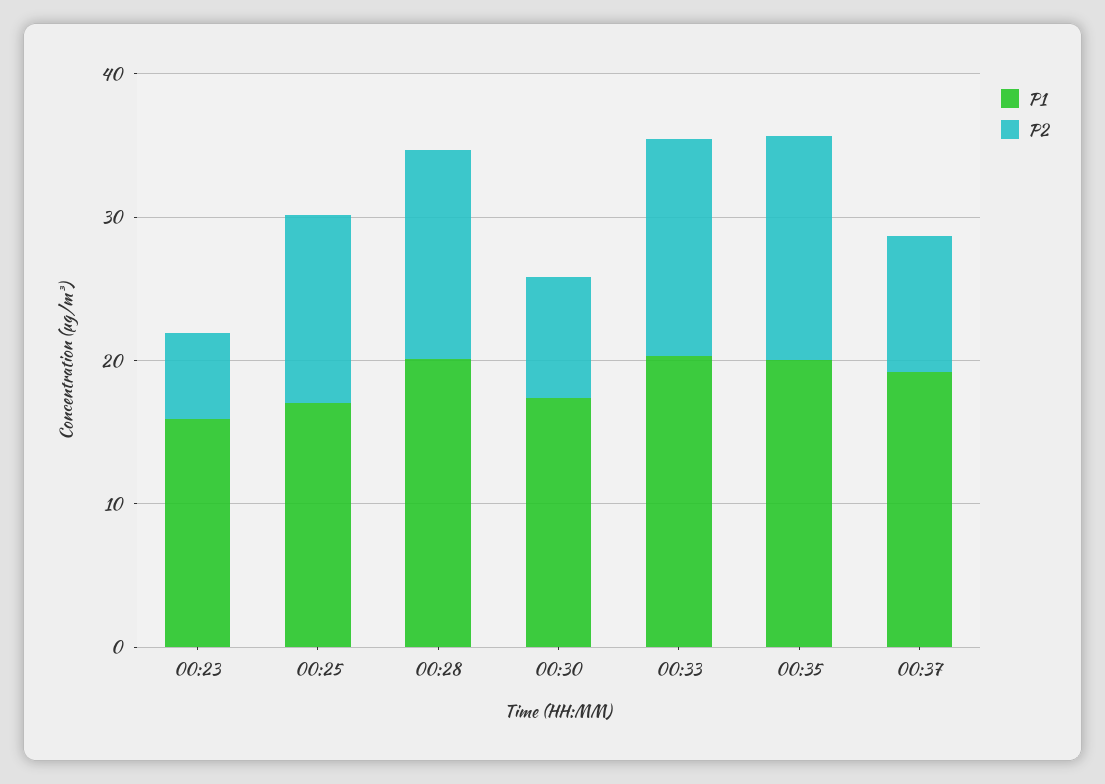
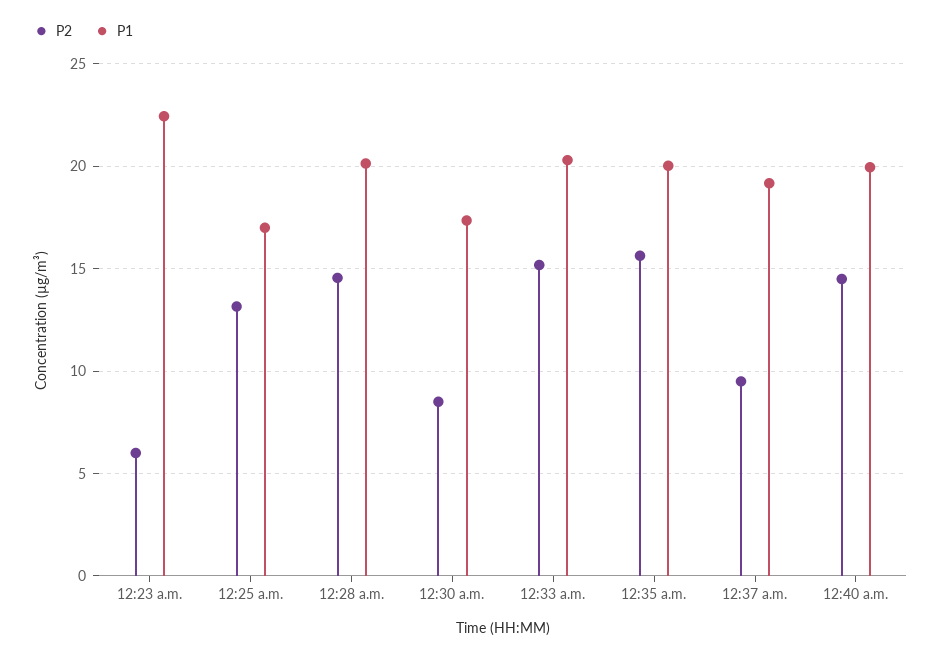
P1, 00:23: 16 -> 22.5
P2, 12:40 a.m.: none -> 14.5
P1, 12:40 a.m.: none -> 20

